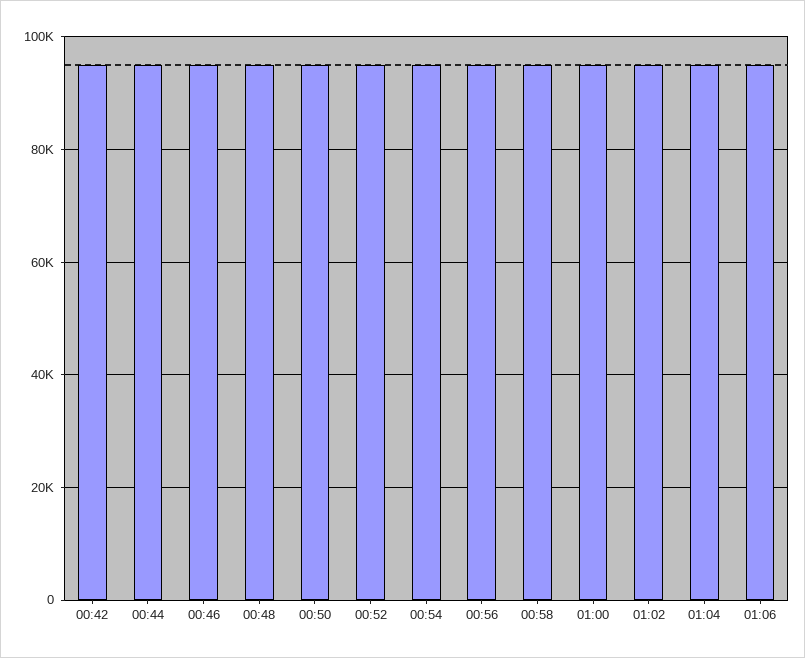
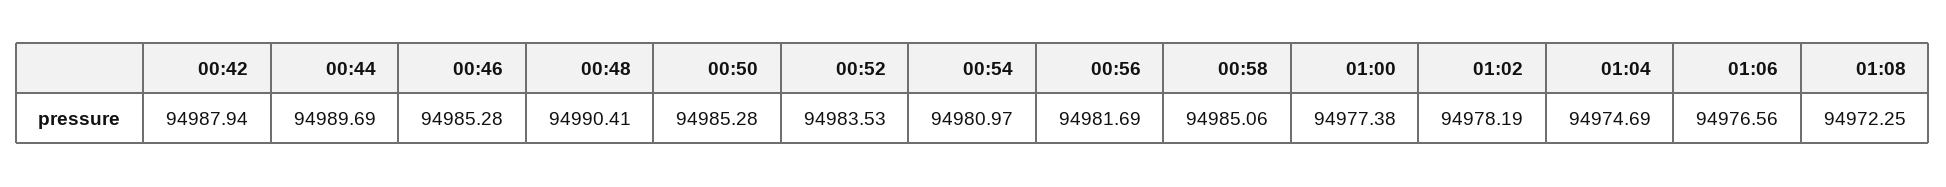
01:08: none -> 94972.25

